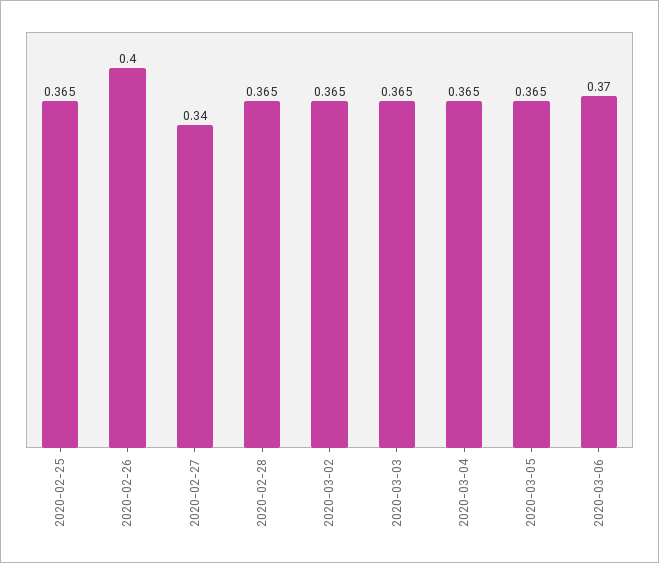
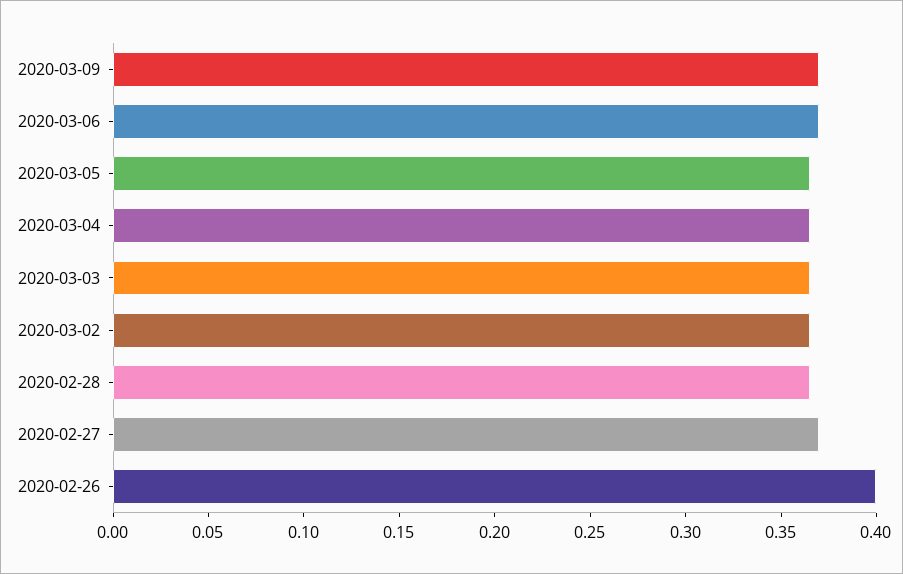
2020-02-25: 0.365 -> none
2020-02-27: 0.34 -> 0.37
2020-03-09: none -> 0.37

